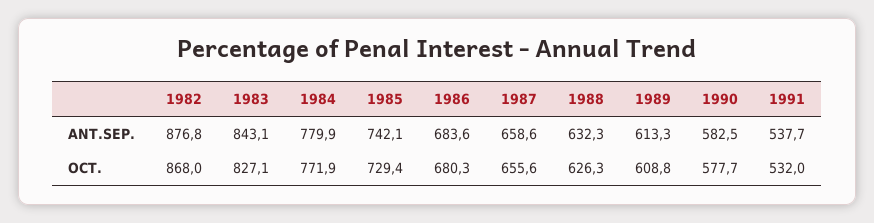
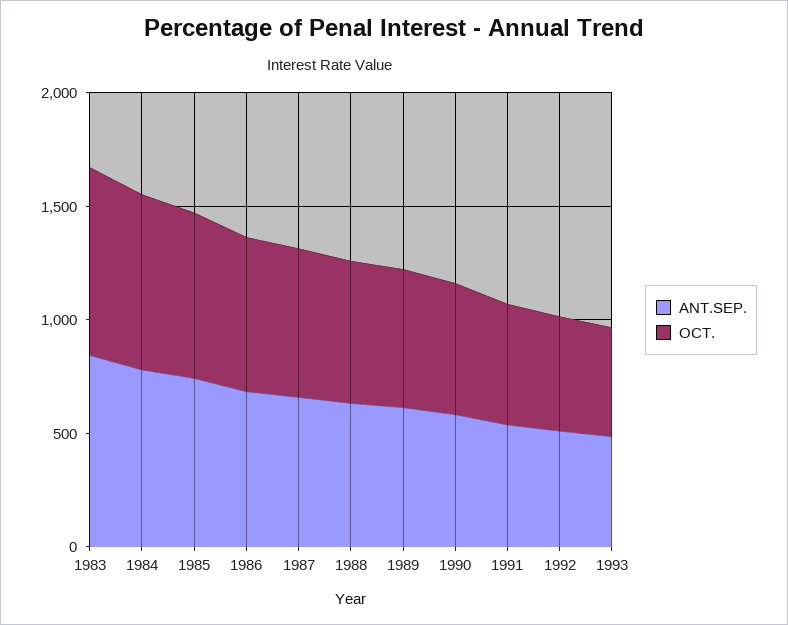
ANT.SEP., 1982: 876.8 -> none
OCT., 1982: 868 -> none
ANT.SEP., 1992: none -> 500
OCT., 1992: none -> 500
ANT.SEP., 1993: none -> 500
OCT., 1993: none -> 500

